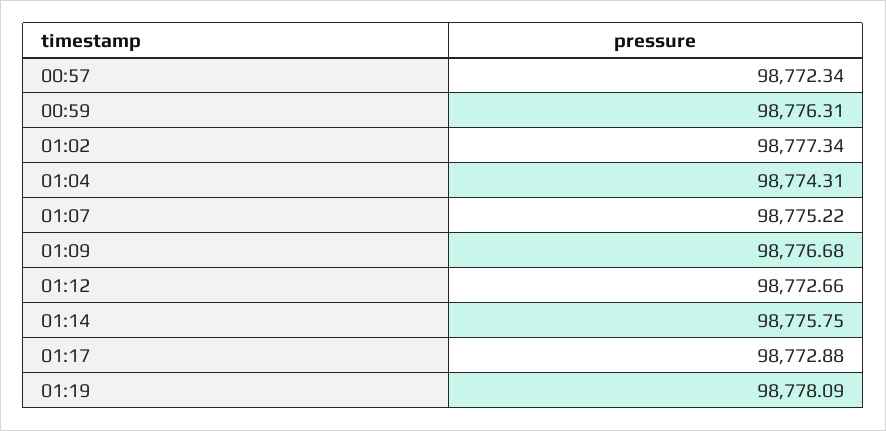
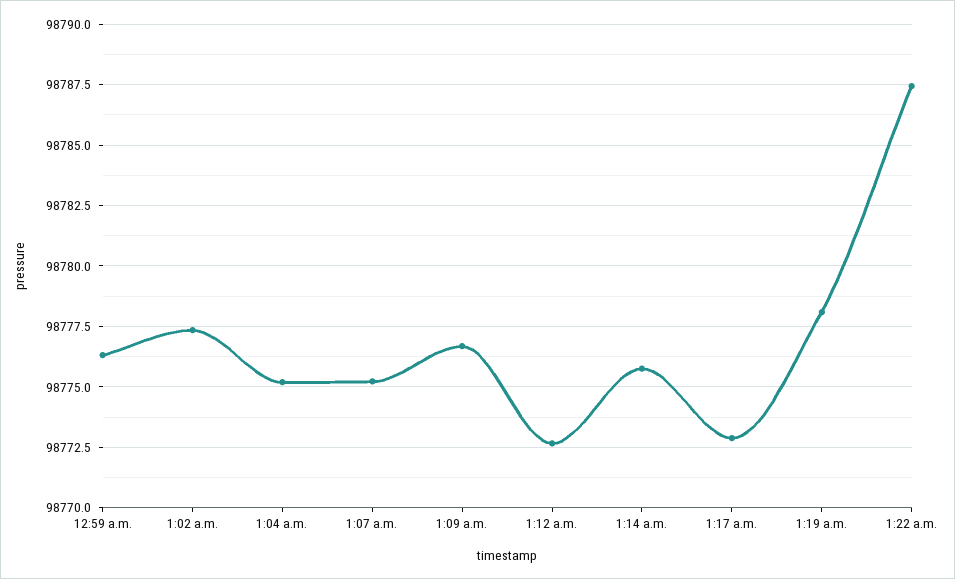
00:57: 98772.34 -> none
01:04: 98774.31 -> 98775.25
1:22 a.m.: none -> 98787.5

